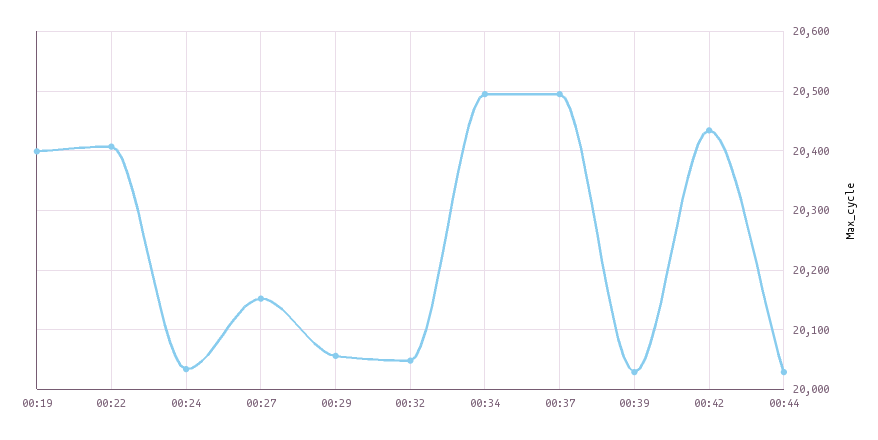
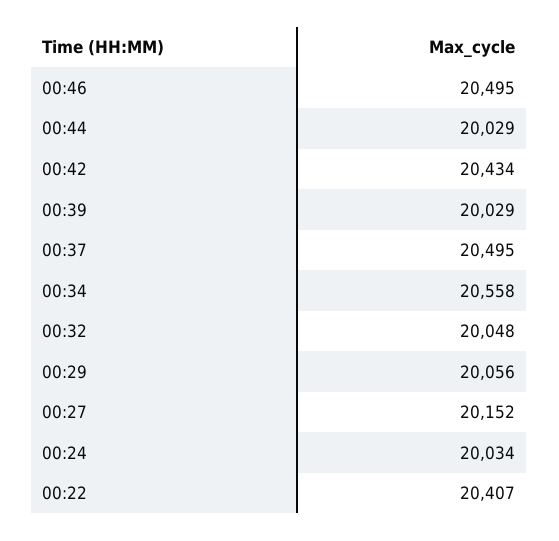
00:19: 20400 -> none
00:34: 20500 -> 20558
00:46: none -> 20495

